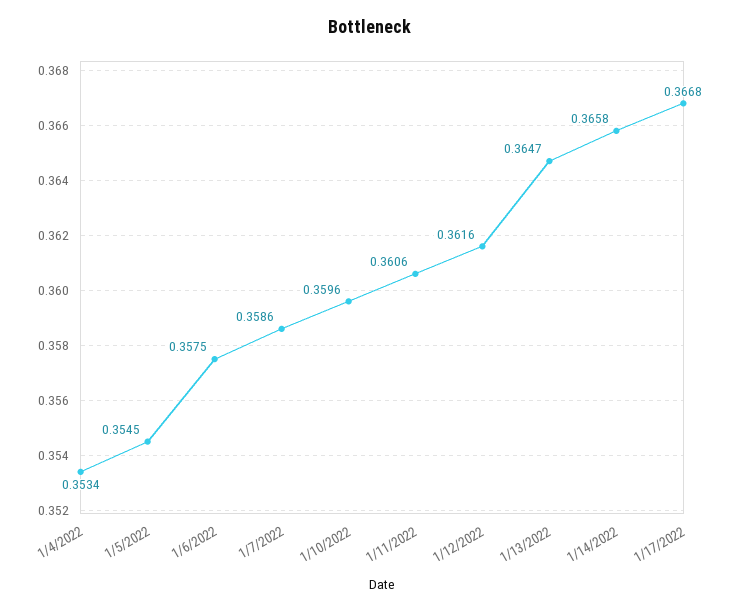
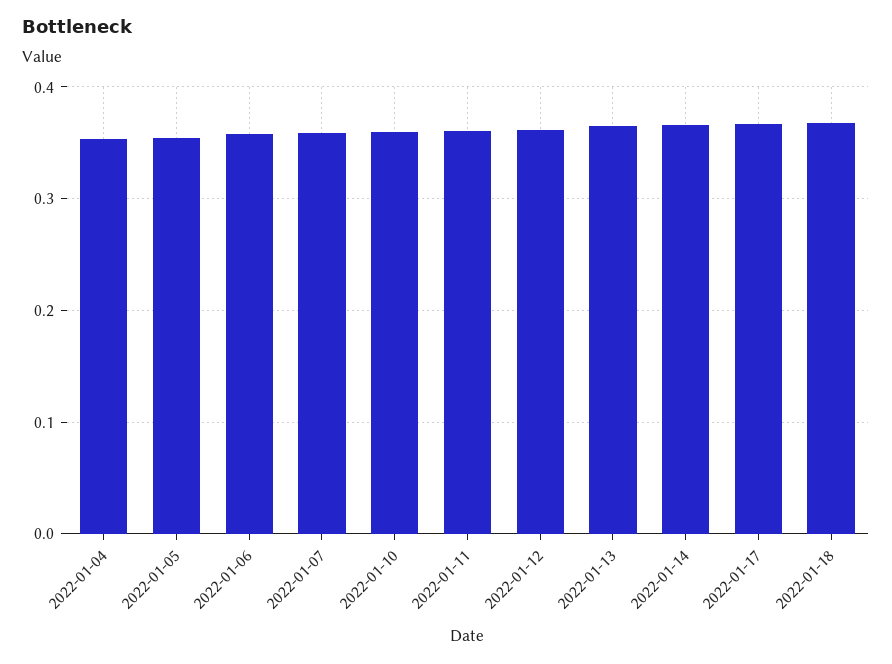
2022-01-18: none -> 0.37

